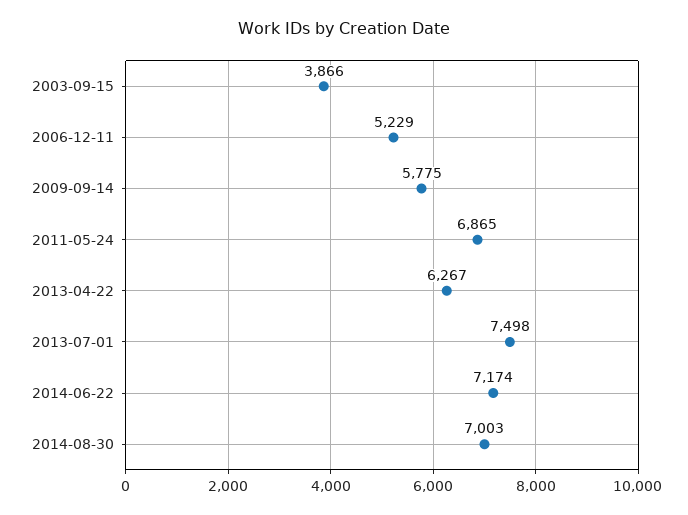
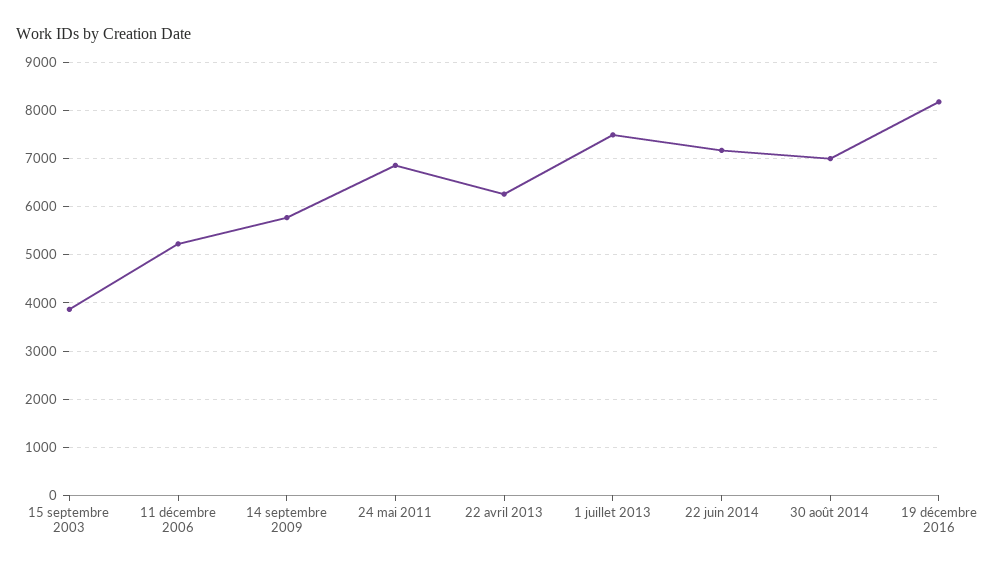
19 décembre 2016: none -> 8200

